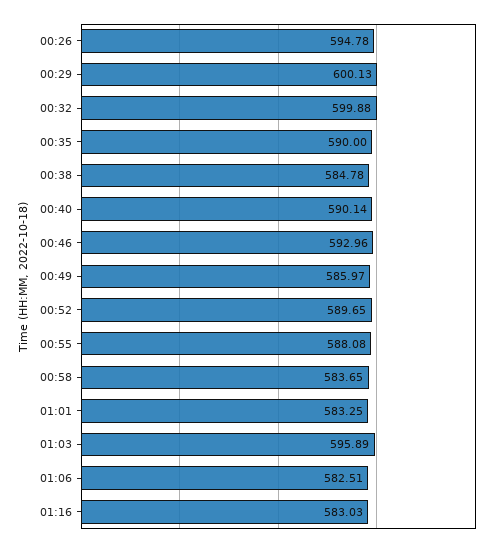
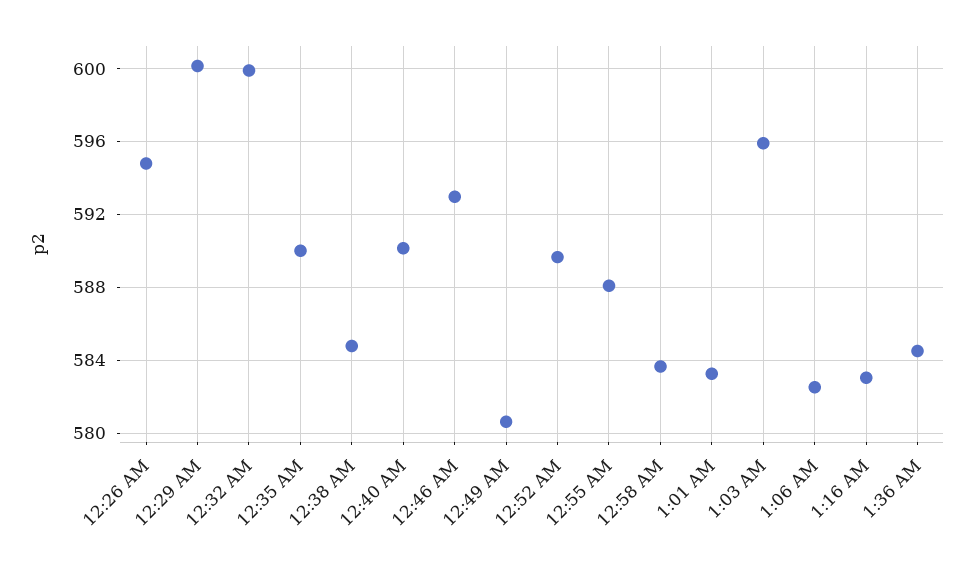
00:49: 585.97 -> 580.5
1:36 AM: none -> 584.5

